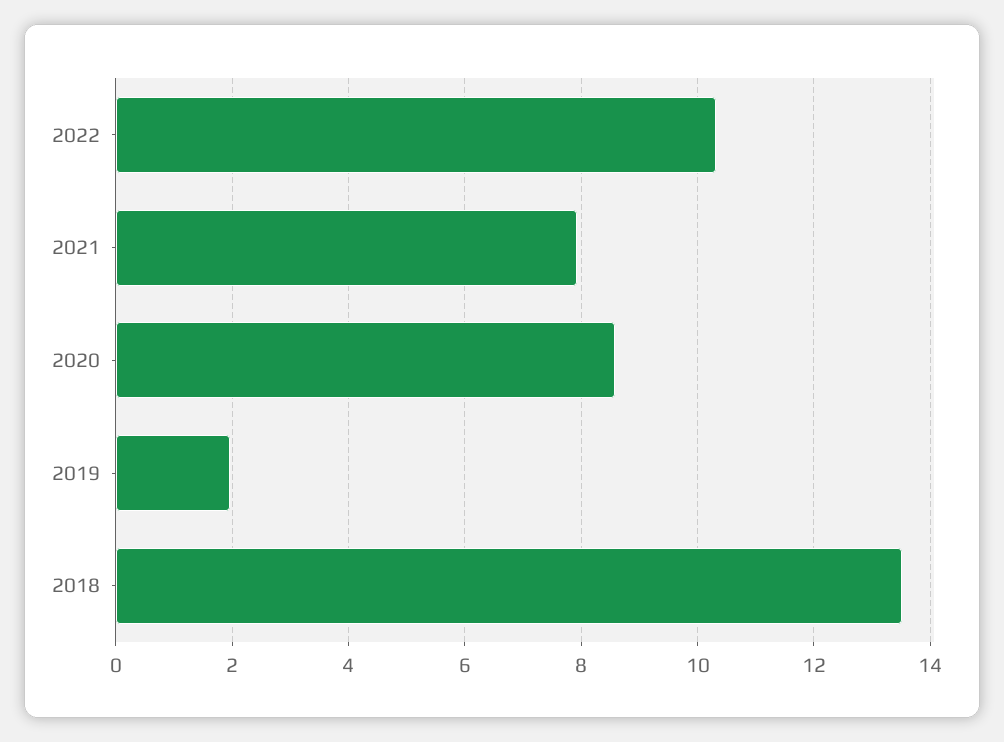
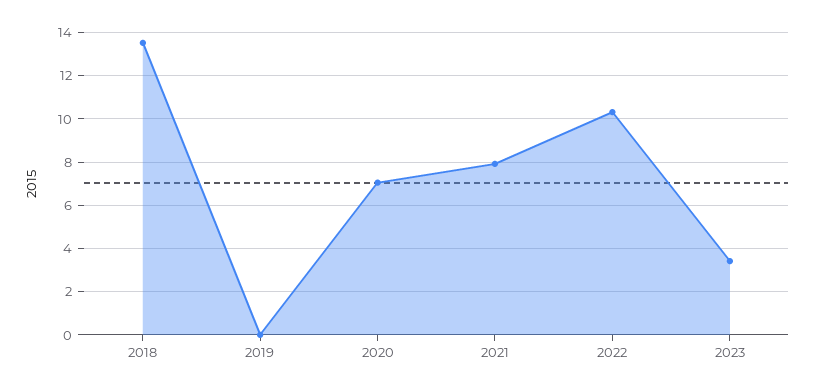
2020: 8.6 -> 7
2019: 2 -> 0
2023: none -> 3.5

